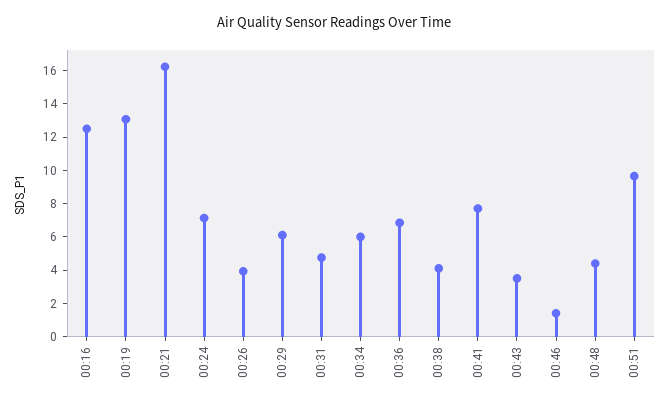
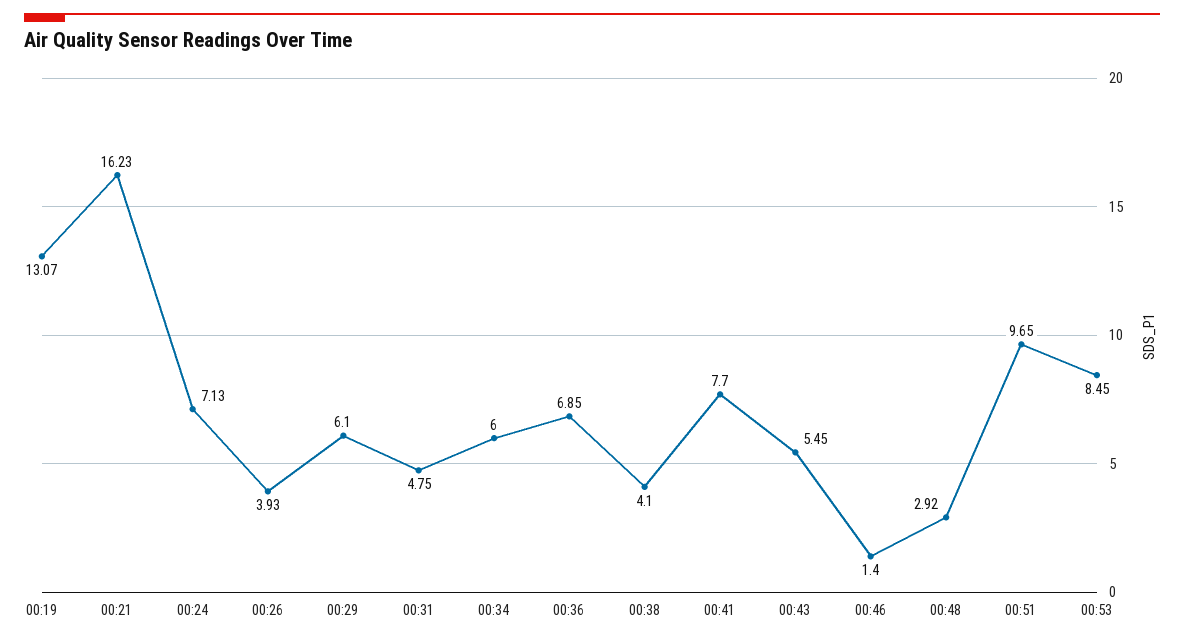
00:16: 12.5 -> none
00:43: 3.5 -> 5.45
00:48: 4.5 -> 2.92
00:53: none -> 8.45

